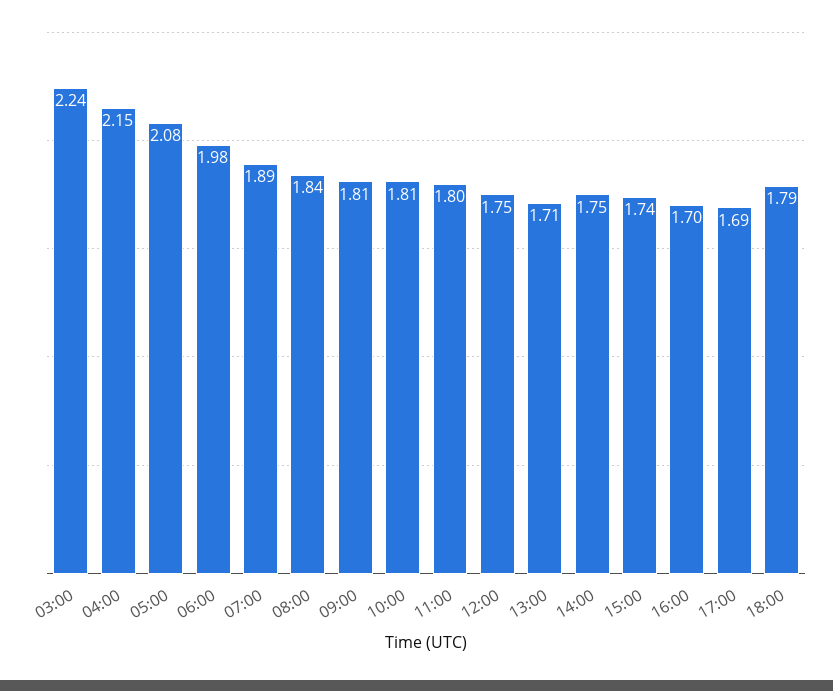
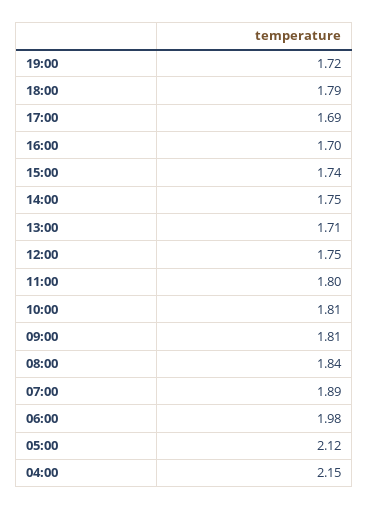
03:00: 2.24 -> none
05:00: 2.08 -> 2.12
19:00: none -> 1.72

